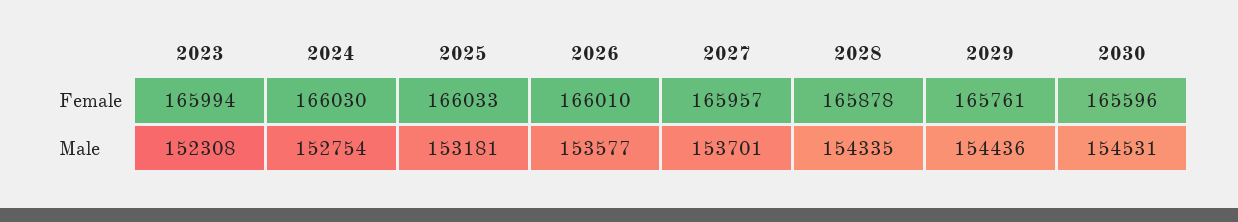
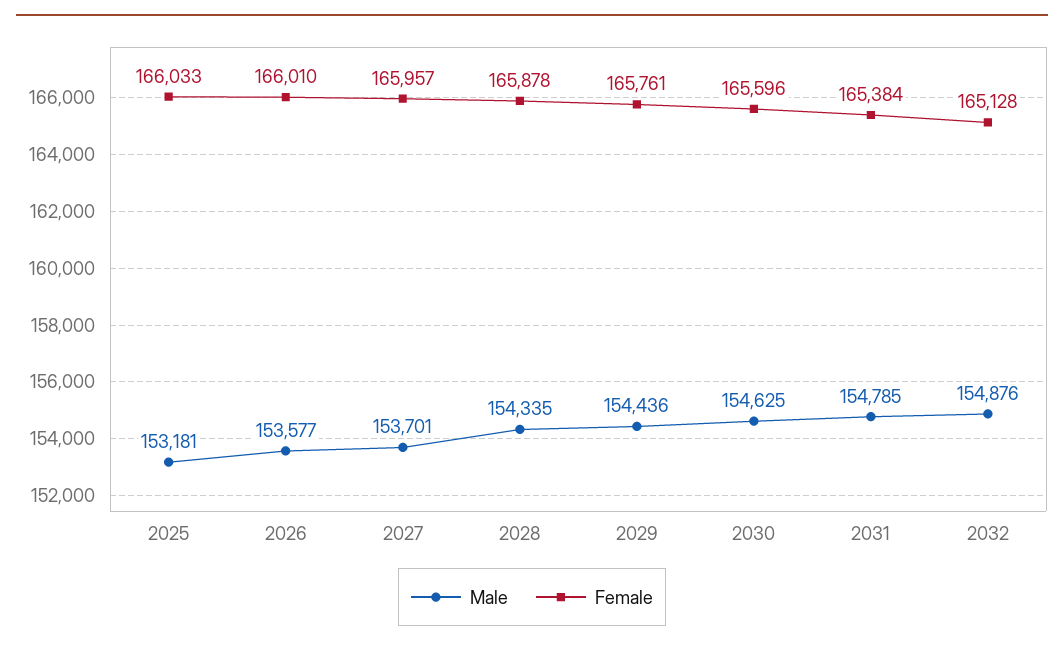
Female, 2023: 165994 -> none
Female, 2024: 166030 -> none
Male, 2023: 152308 -> none
Male, 2024: 152754 -> none
Male, 2030: 154531 -> 154625
Male, 2031: none -> 154785
Female, 2031: none -> 165384
Male, 2032: none -> 154876
Female, 2032: none -> 165128

